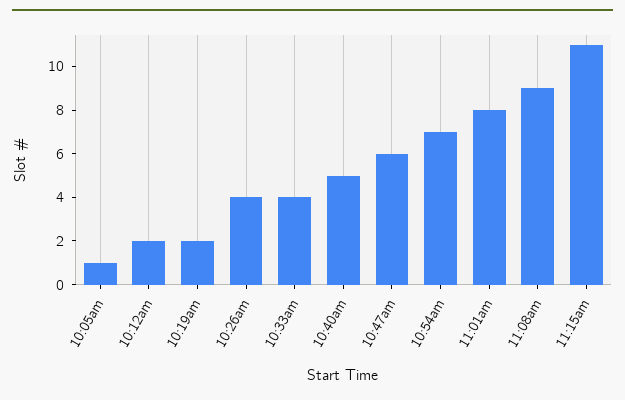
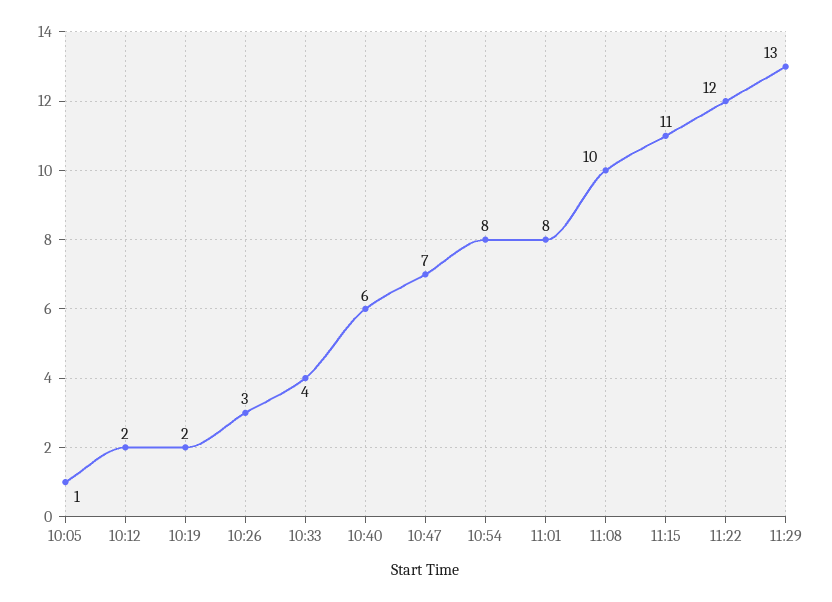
10:26am: 4 -> 3
10:40am: 5 -> 6
10:47am: 6 -> 7
10:54am: 7 -> 8
11:08am: 9 -> 10
11:22: none -> 12
11:29: none -> 13

